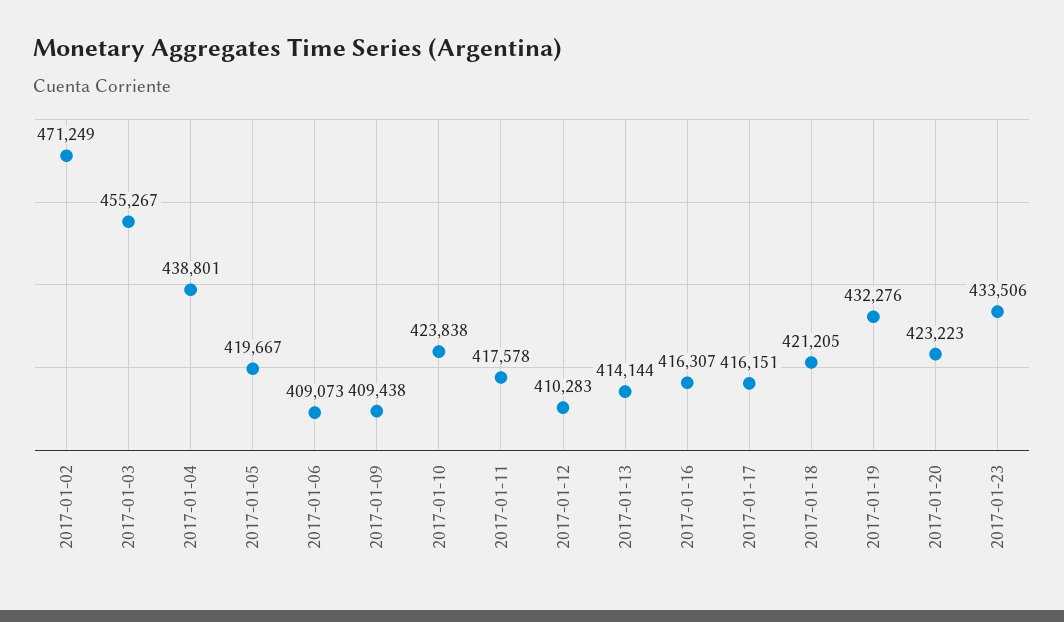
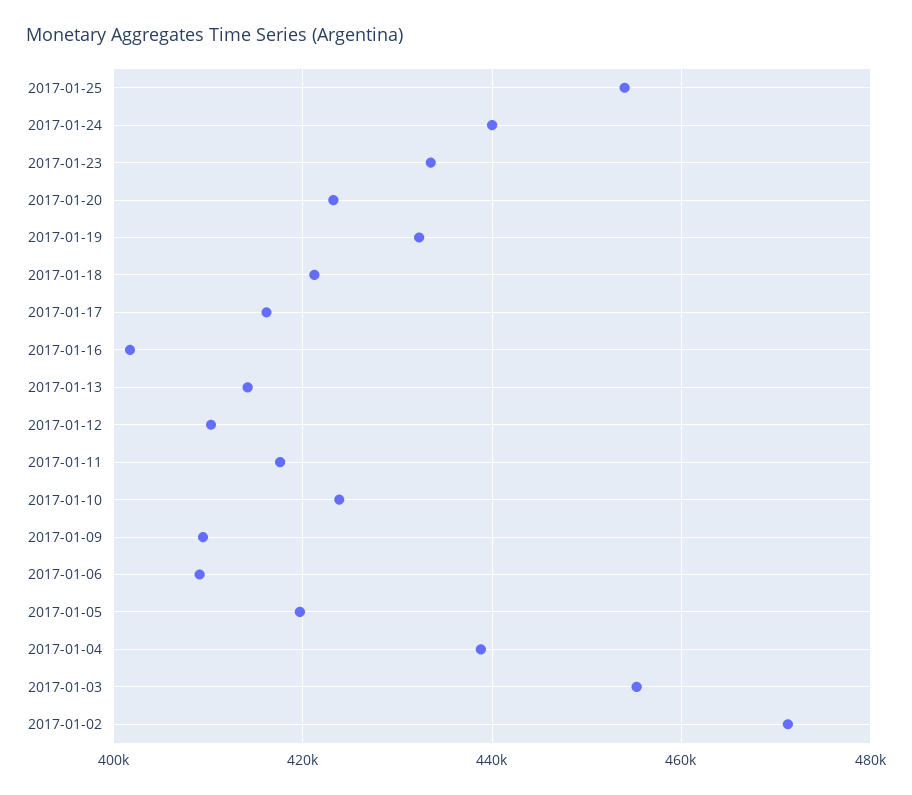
2017-01-16: 416307 -> 402000
2017-01-25: none -> 454000
2017-01-24: none -> 440000

